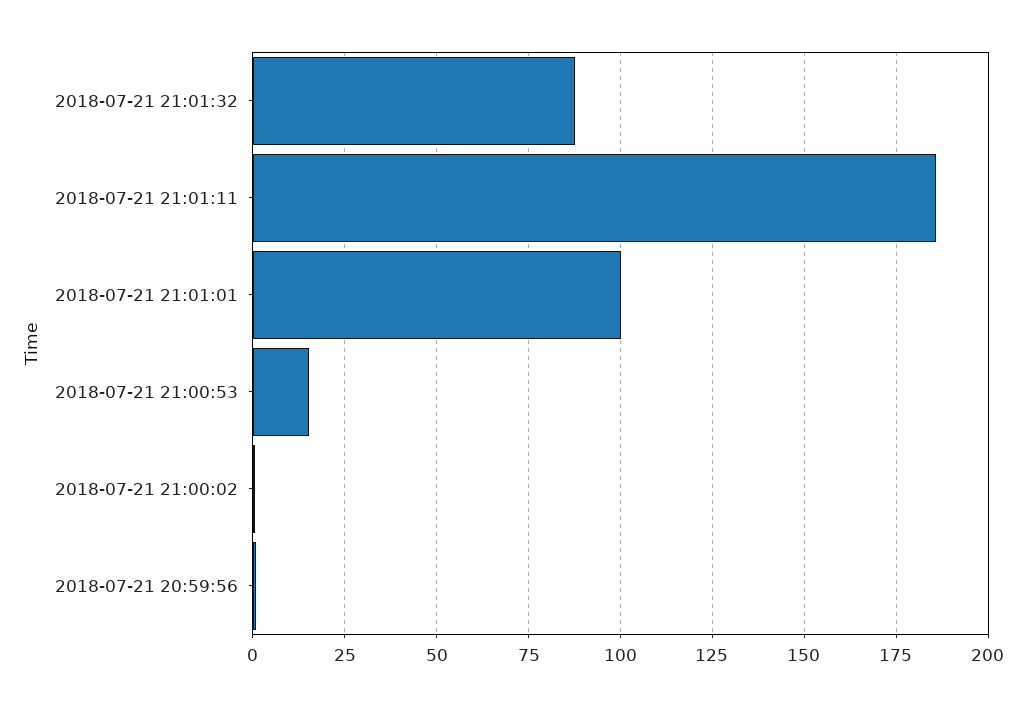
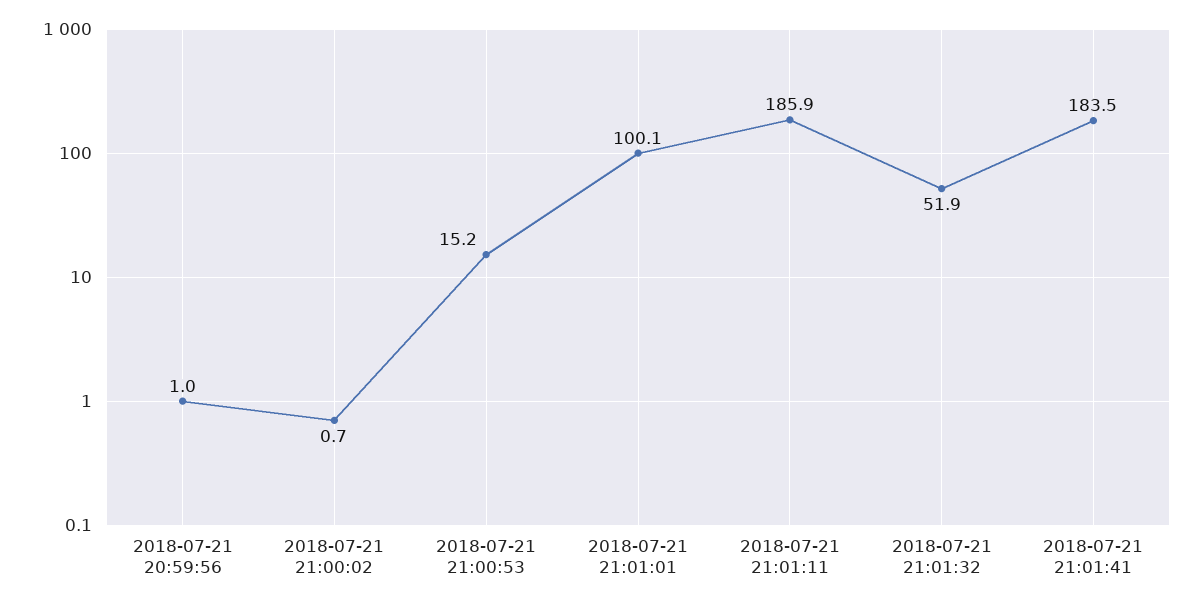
2018-07-21 21:01:32: 87.5 -> 51.9
2018-07-21 21:01:41: none -> 183.5

